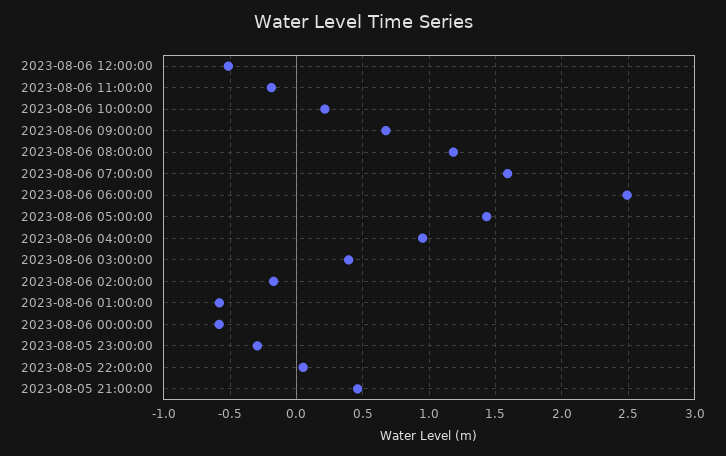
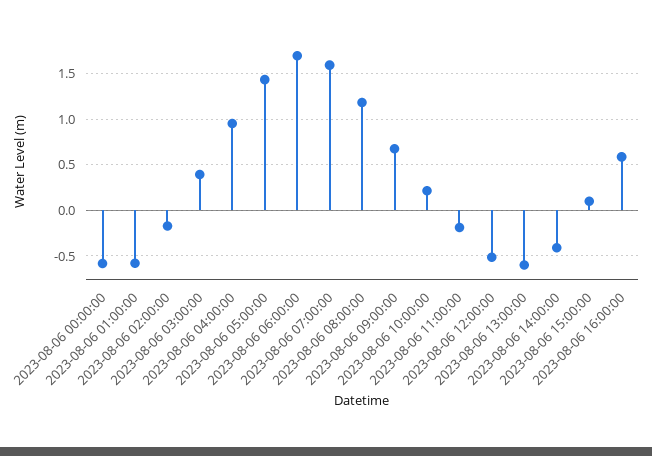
2023-08-06 06:00:00: 2.5 -> 1.7
2023-08-05 23:00:00: -0.3 -> none
2023-08-05 22:00:00: 0.05 -> none
2023-08-05 21:00:00: 0.45 -> none
2023-08-06 13:00:00: none -> -0.6
2023-08-06 14:00:00: none -> -0.4
2023-08-06 15:00:00: none -> 0.1
2023-08-06 16:00:00: none -> 0.6

